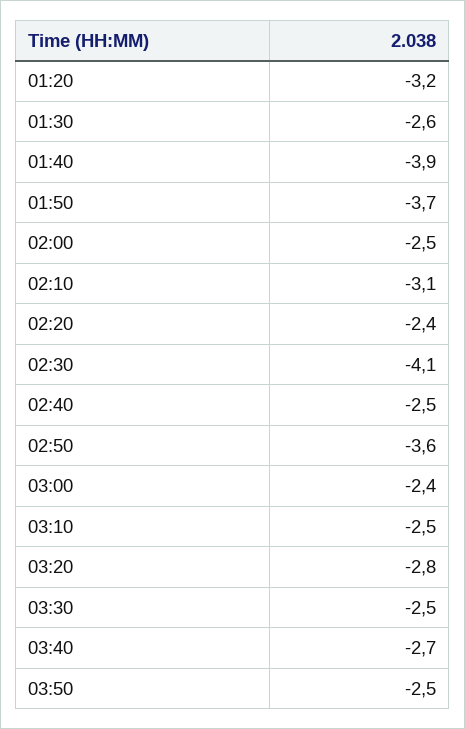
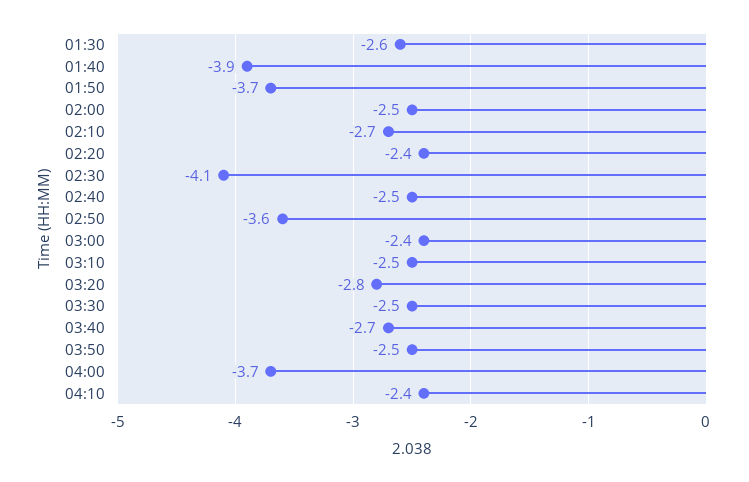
01:20: -3.2 -> none
02:10: -3.1 -> -2.7
04:00: none -> -3.7
04:10: none -> -2.4

